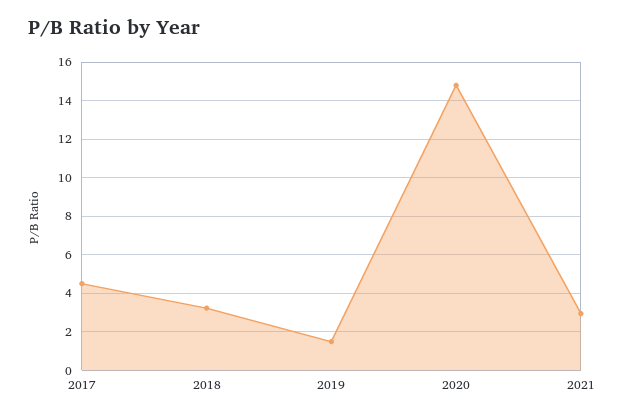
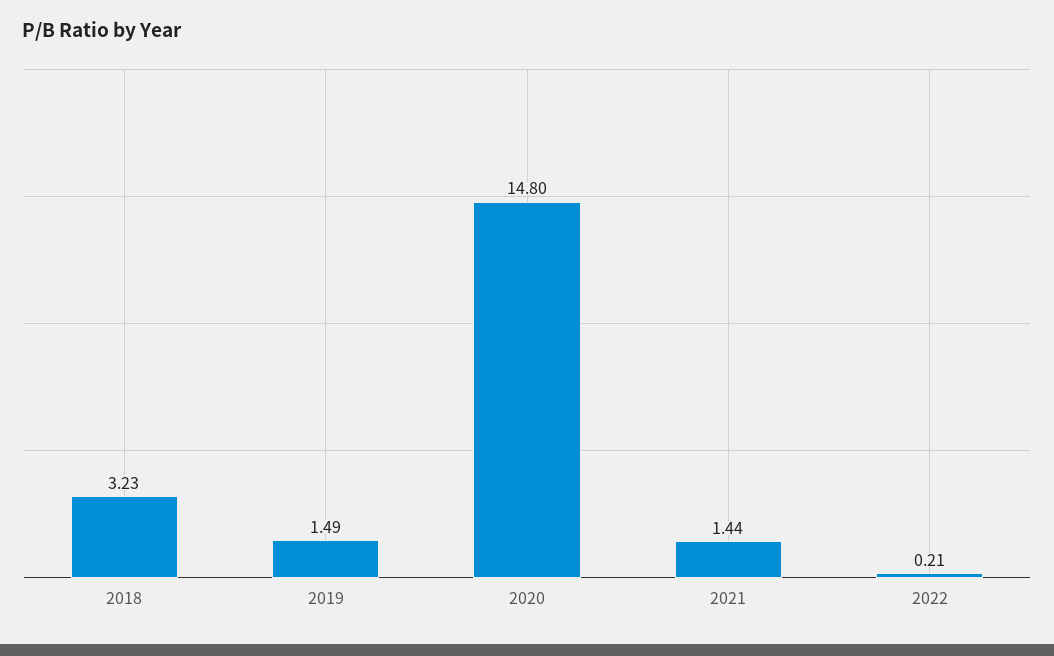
2017: 4.5 -> none
2021: 3 -> 1.44
2022: none -> 0.21

